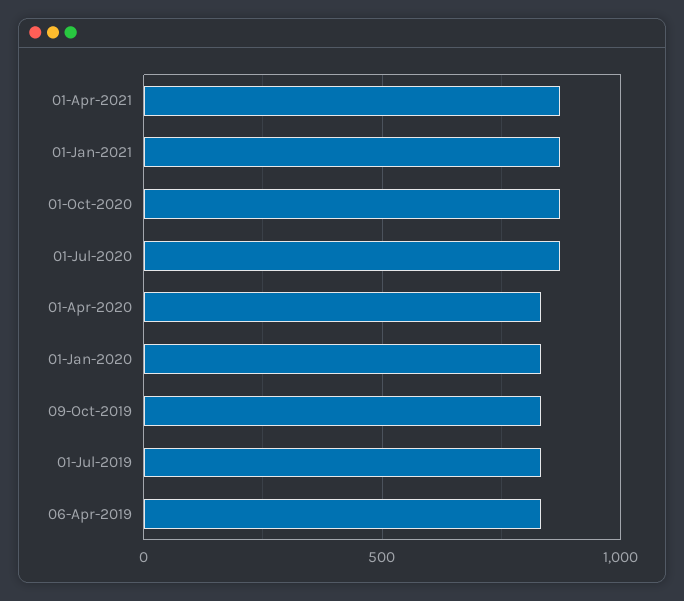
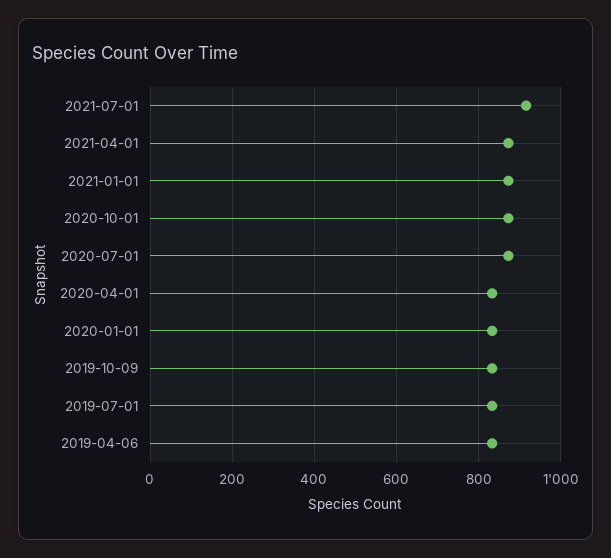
2021-07-01: none -> 920

